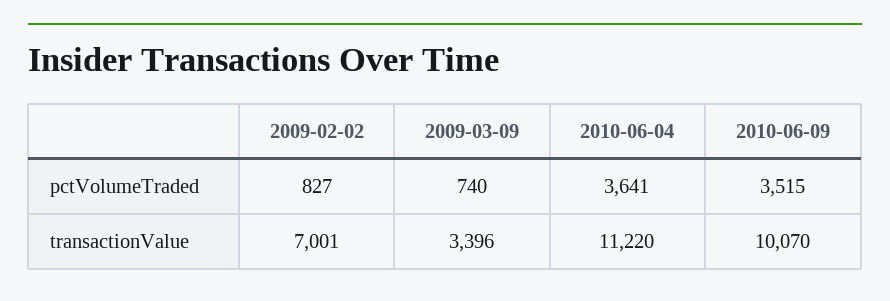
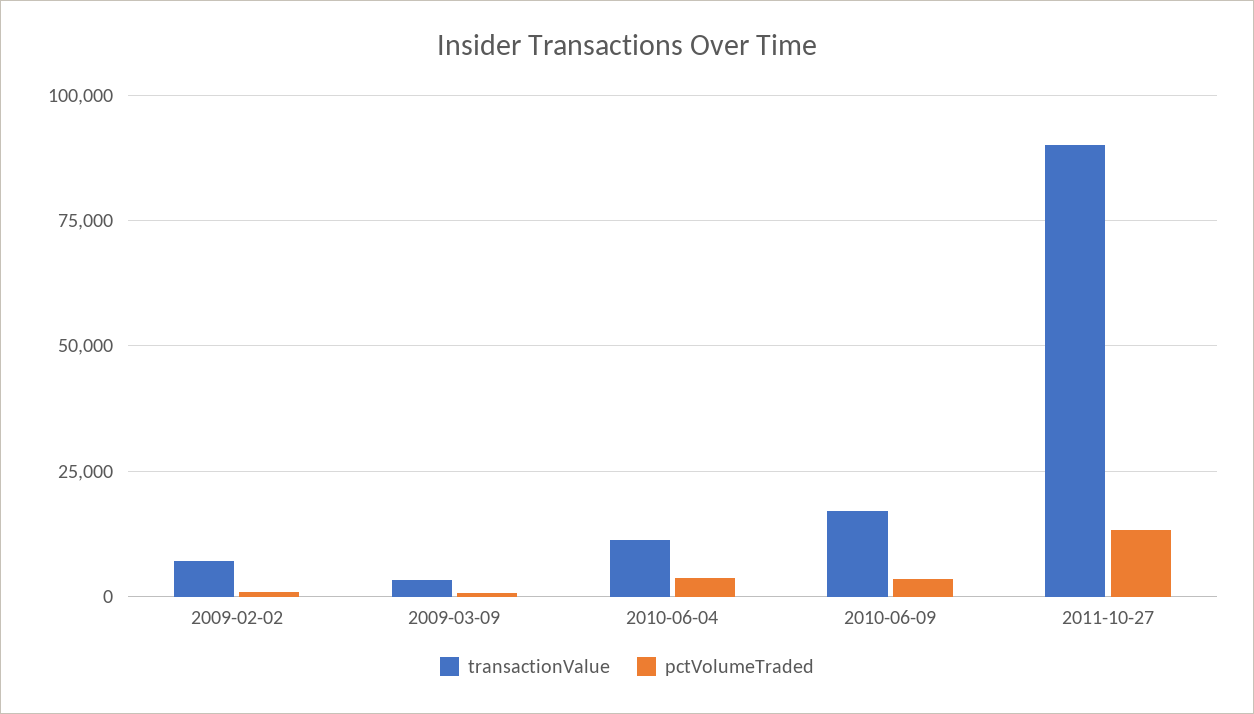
transactionValue, 2010-06-09: 10070 -> 17500
transactionValue, 2011-10-27: none -> 90000
pctVolumeTraded, 2011-10-27: none -> 12500

